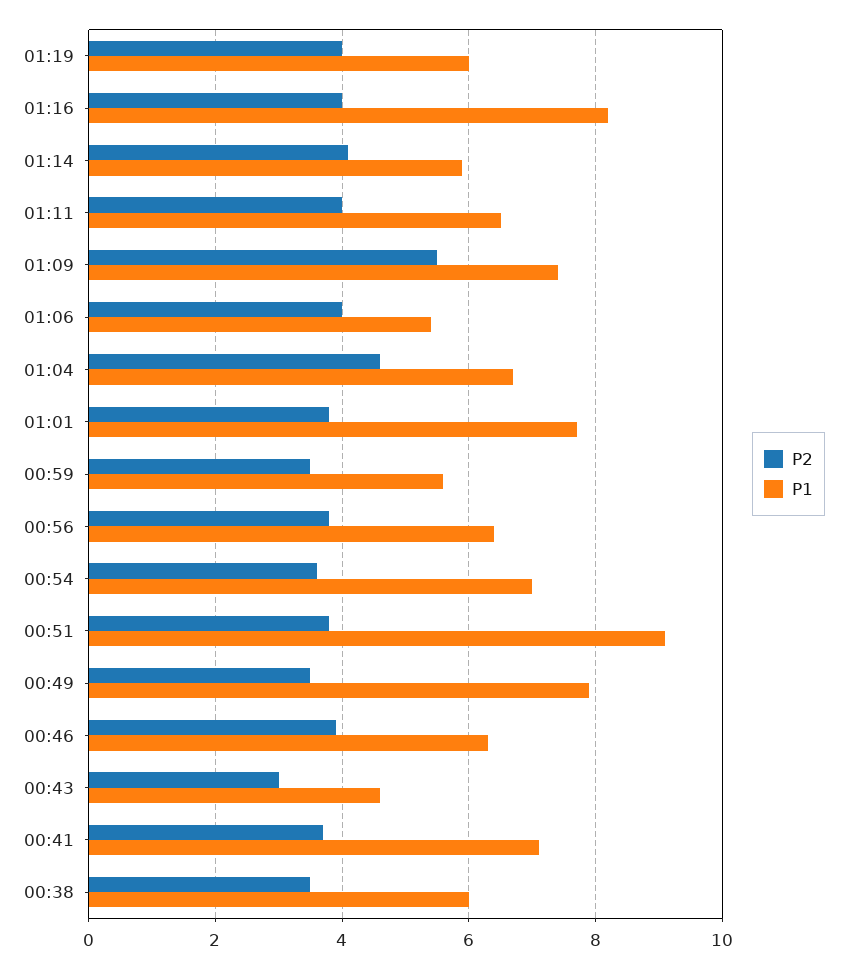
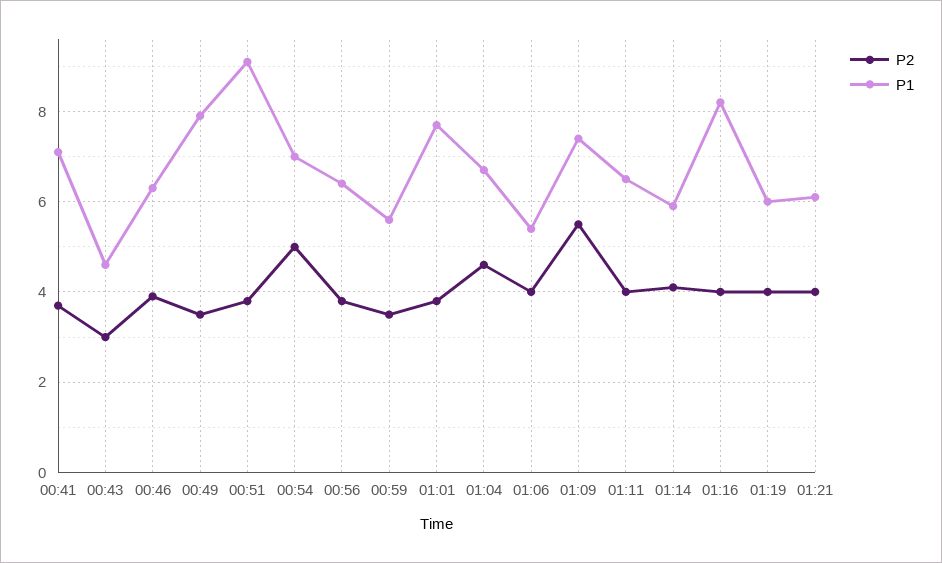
P2, 00:54: 3.5 -> 5
P2, 00:38: 3.5 -> none
P1, 00:38: 6 -> none
P2, 01:21: none -> 4
P1, 01:21: none -> 6

